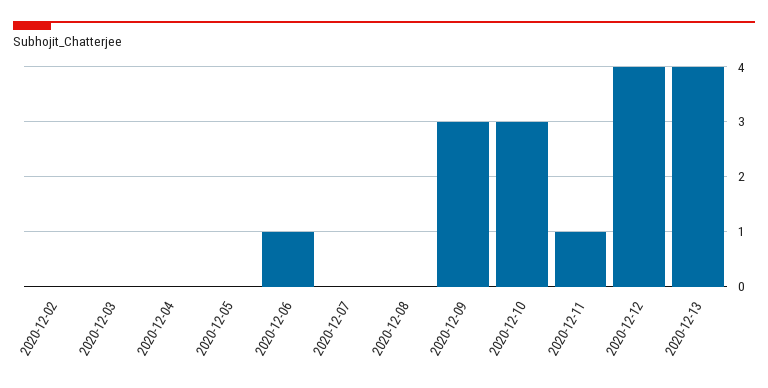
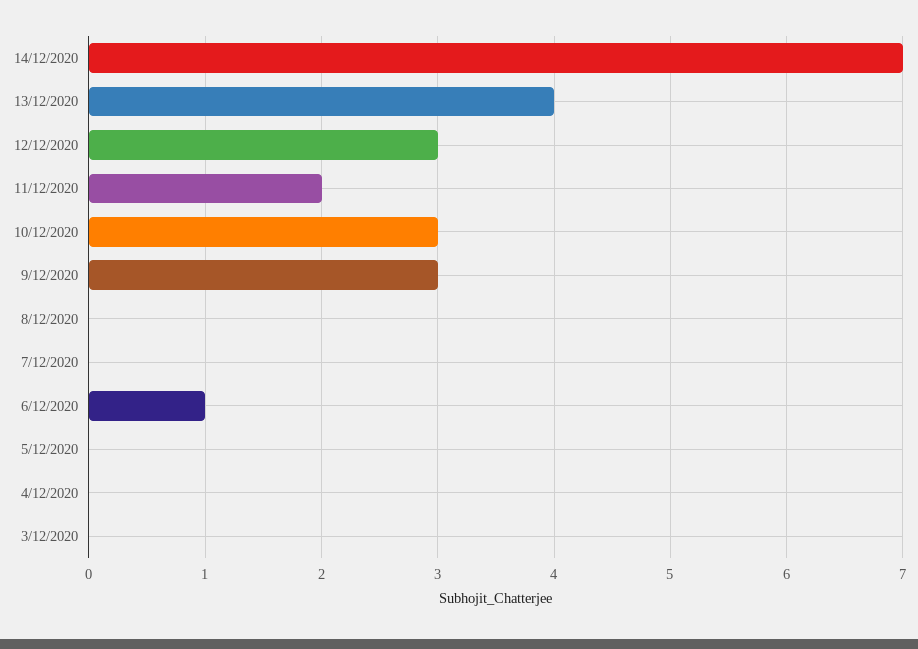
2020-12-02: 0 -> none
2020-12-11: 1 -> 2
2020-12-12: 4 -> 3
14/12/2020: none -> 7

